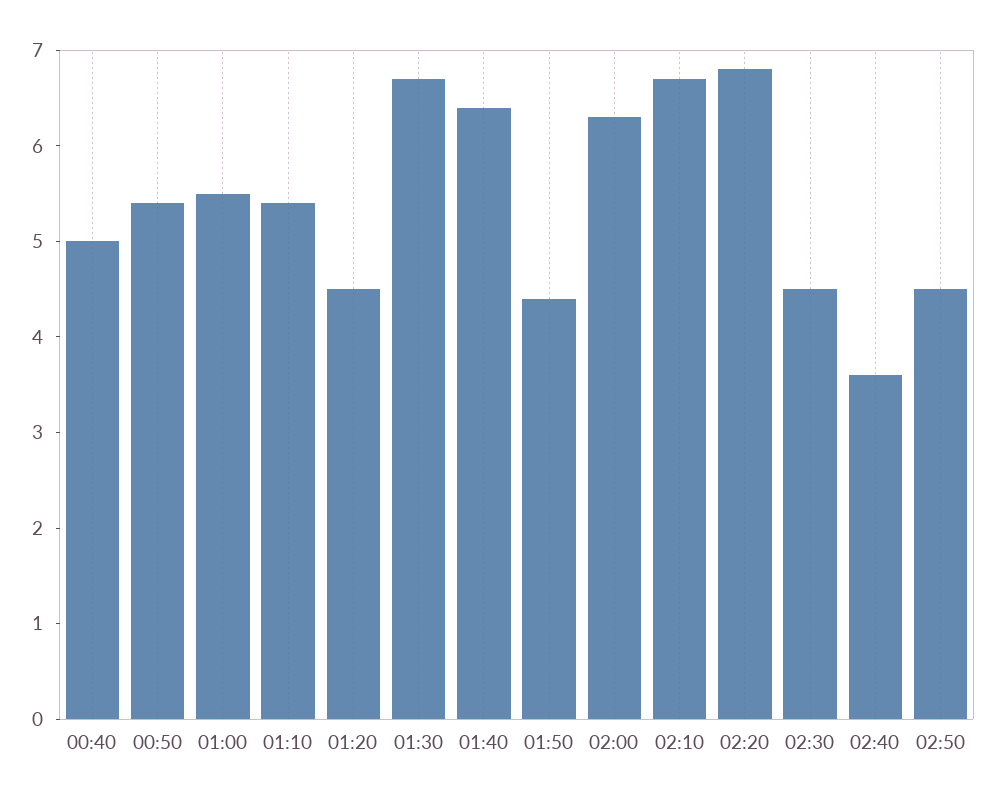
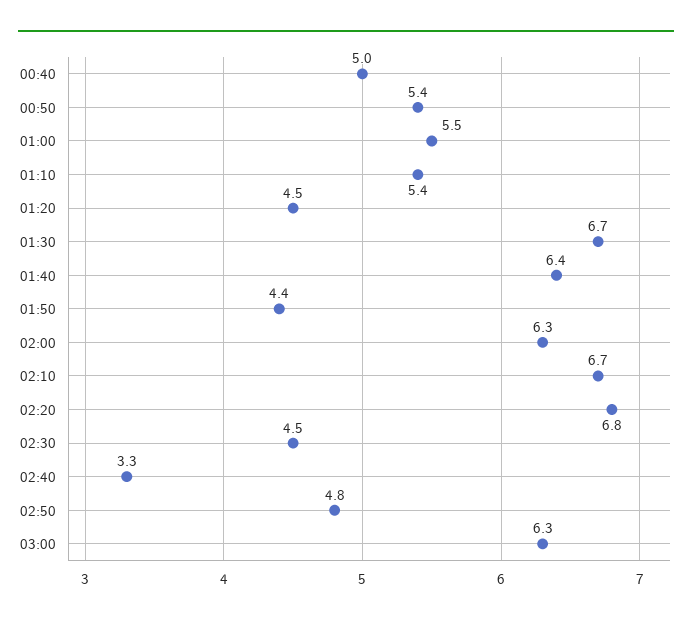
02:40: 3.6 -> 3.3
02:50: 4.5 -> 4.8
03:00: none -> 6.3

